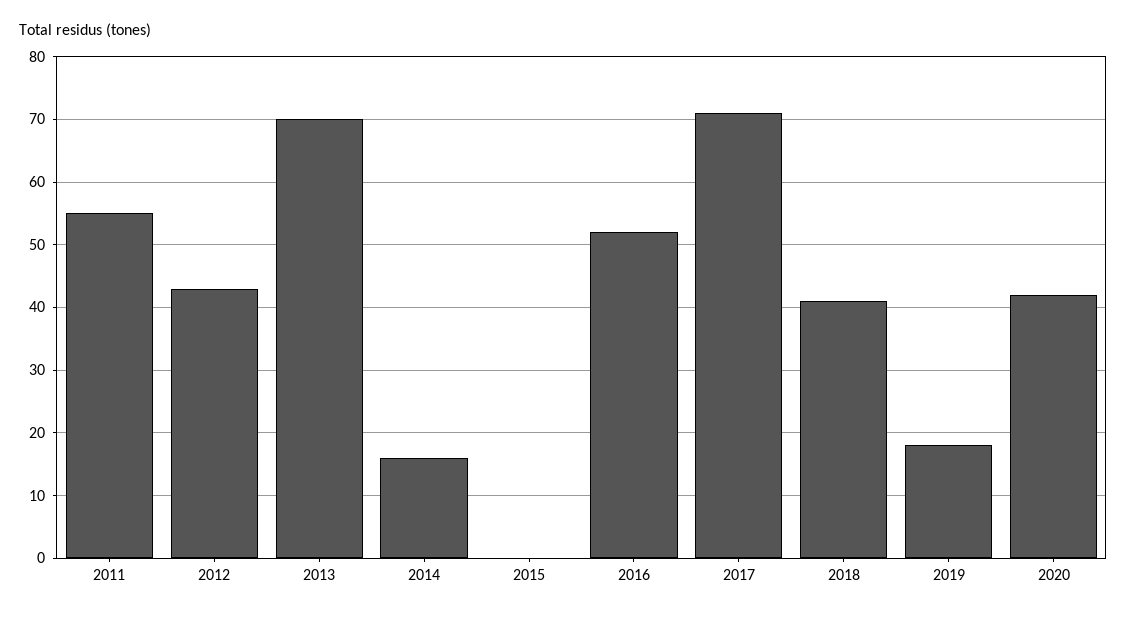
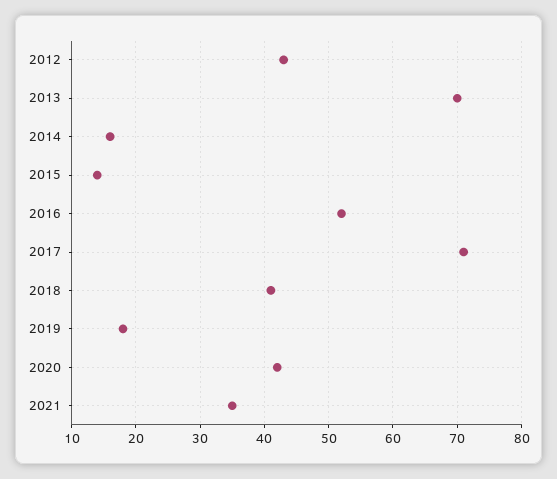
2011: 55 -> none
2015: 0 -> 14
2021: none -> 35

